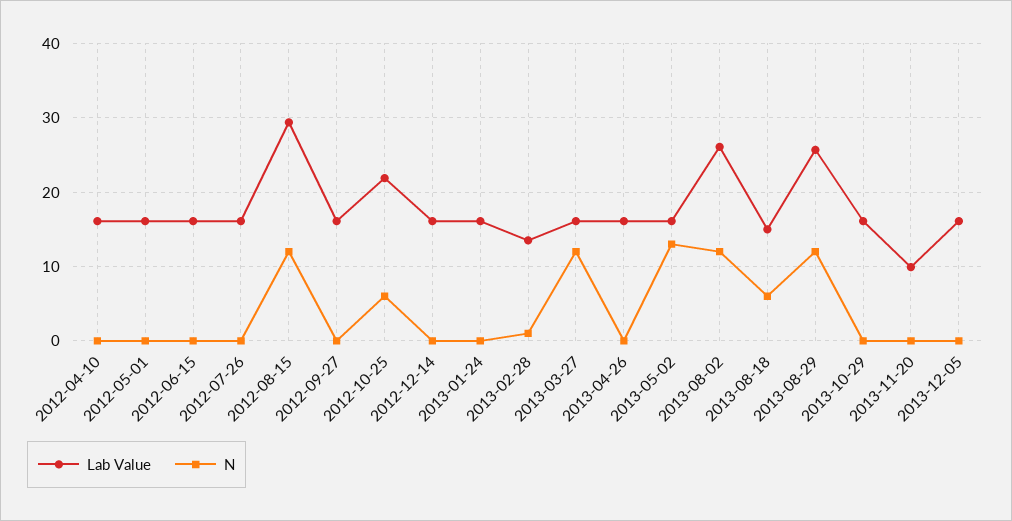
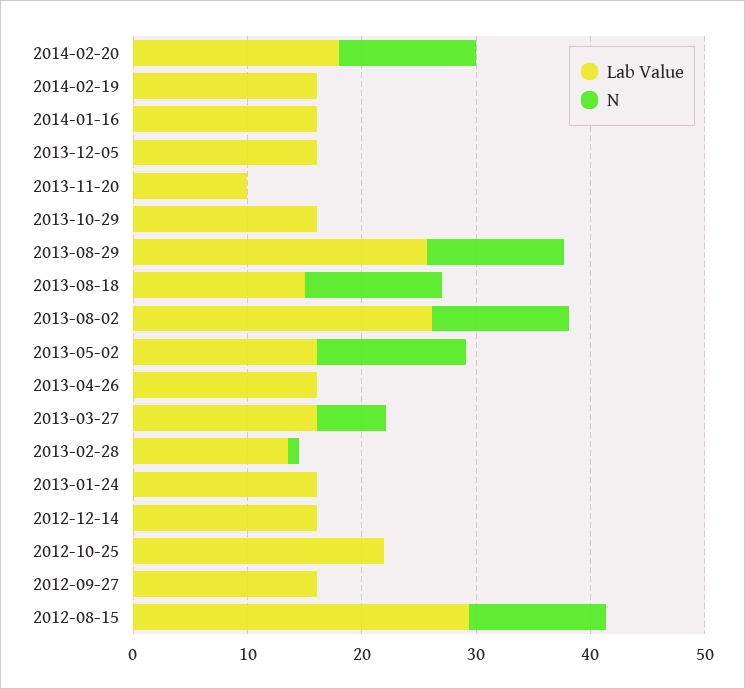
Lab Value, 2012-04-10: 16 -> none
N, 2012-04-10: 0 -> none
Lab Value, 2012-05-01: 16 -> none
N, 2012-05-01: 0 -> none
Lab Value, 2012-06-15: 16 -> none
N, 2012-06-15: 0 -> none
Lab Value, 2012-07-26: 16 -> none
N, 2012-07-26: 0 -> none
N, 2012-10-25: 6 -> 0
N, 2013-03-27: 12 -> 6
N, 2013-08-18: 6 -> 12
Lab Value, 2014-02-20: none -> 18
N, 2014-02-20: none -> 12
Lab Value, 2014-02-19: none -> 16
N, 2014-02-19: none -> 0
Lab Value, 2014-01-16: none -> 16
N, 2014-01-16: none -> 0

